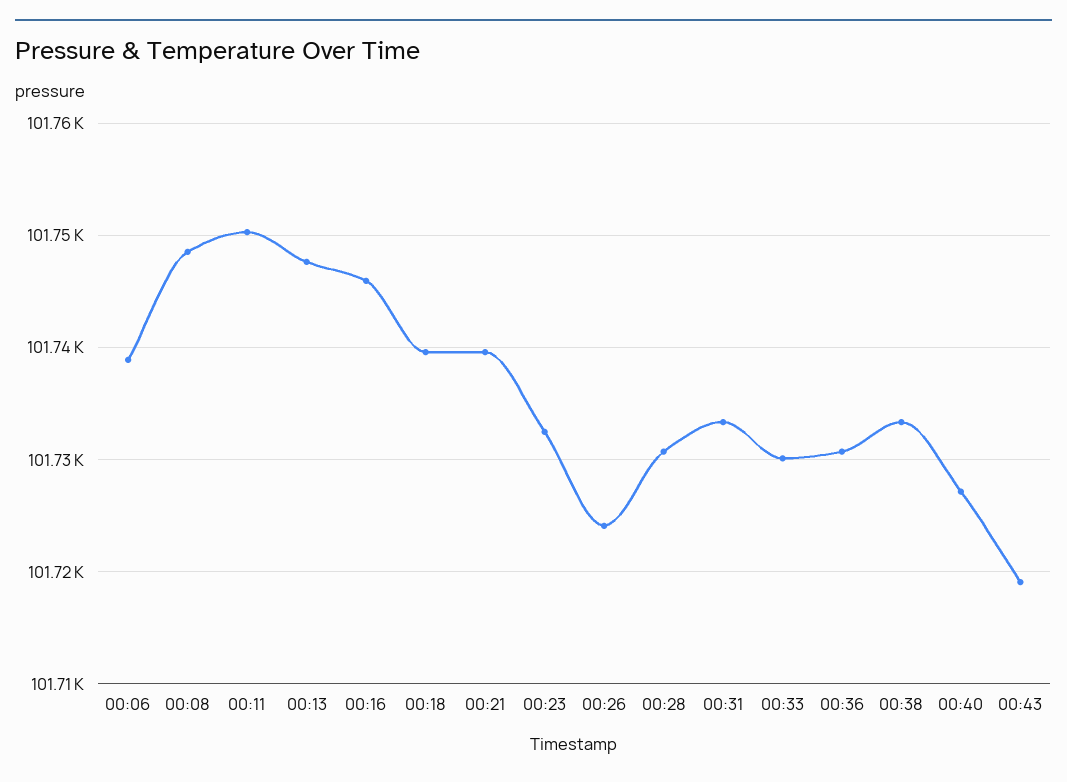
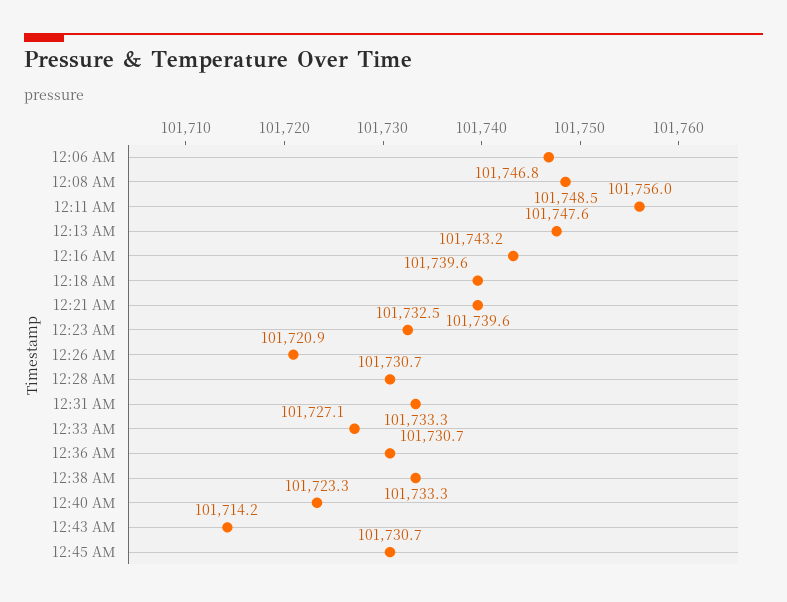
00:06: 101739 -> 101746.8
00:11: 101750 -> 101756
00:16: 101746 -> 101743.2
00:26: 101724 -> 101720.9
00:33: 101730 -> 101727.1
00:40: 101727 -> 101723.3
00:43: 101719 -> 101714.2
12:45 AM: none -> 101730.7

